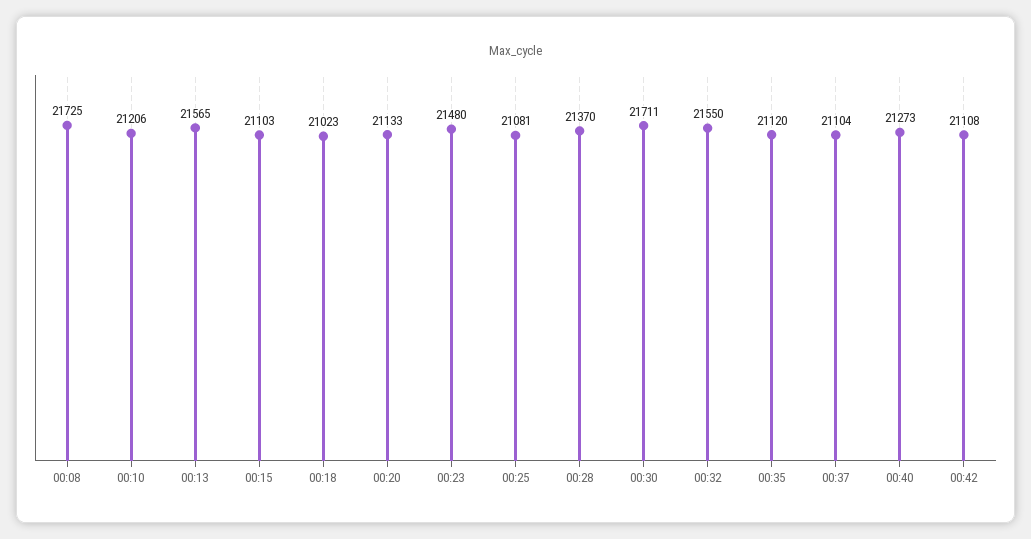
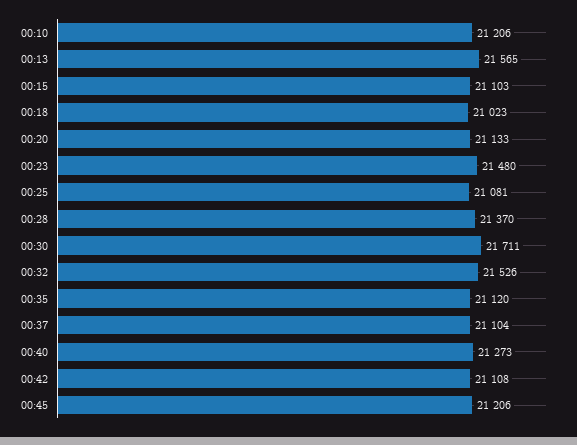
00:08: 21725 -> none
00:32: 21550 -> 21526
00:45: none -> 21206

